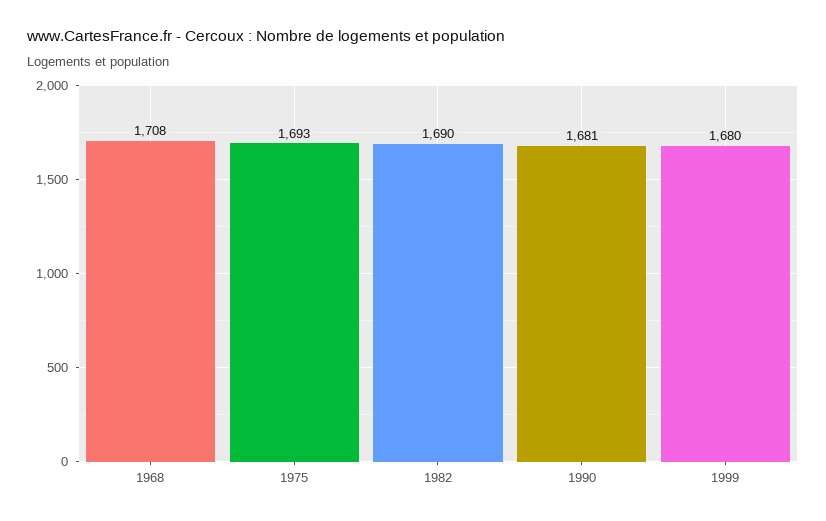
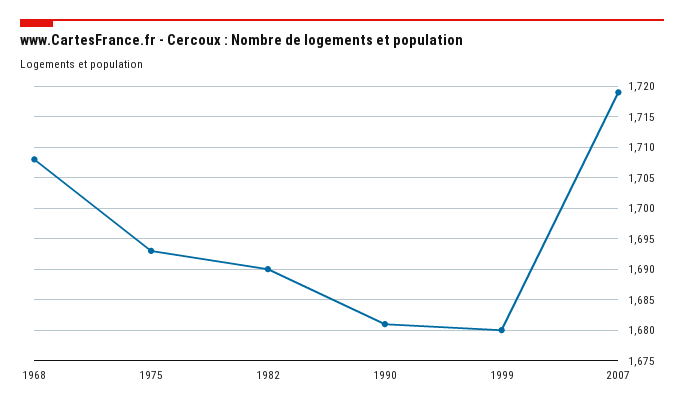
2007: none -> 1719

